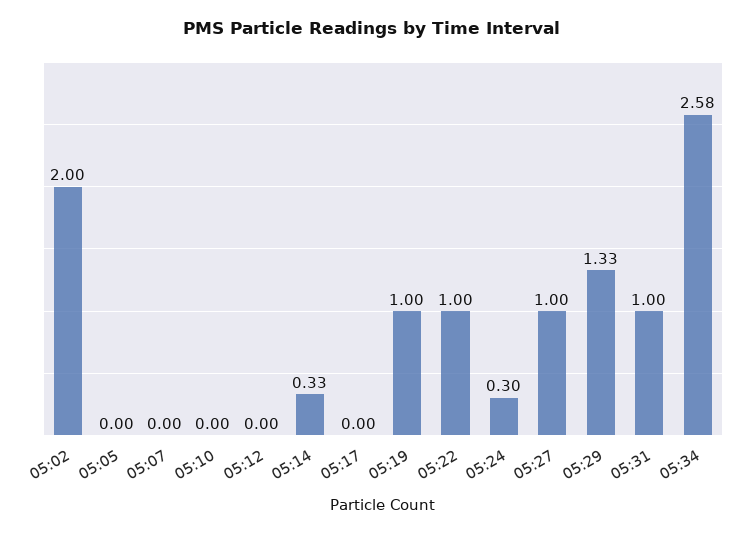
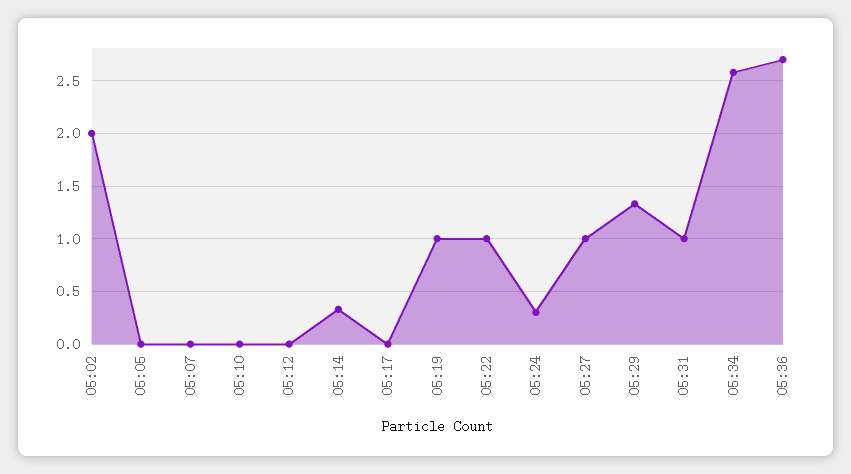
05:36: none -> 2.7

